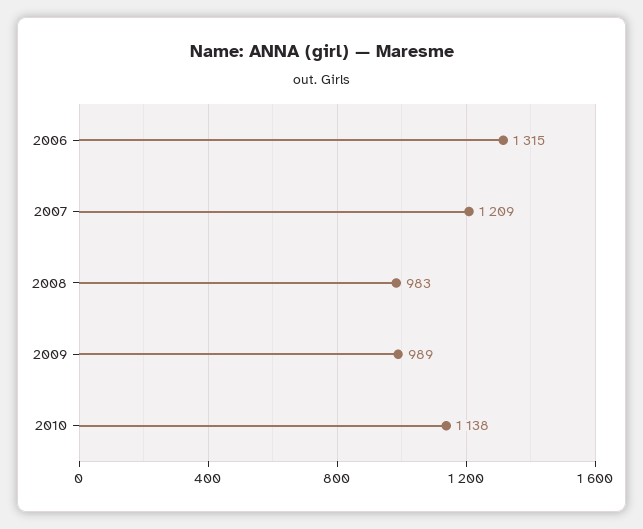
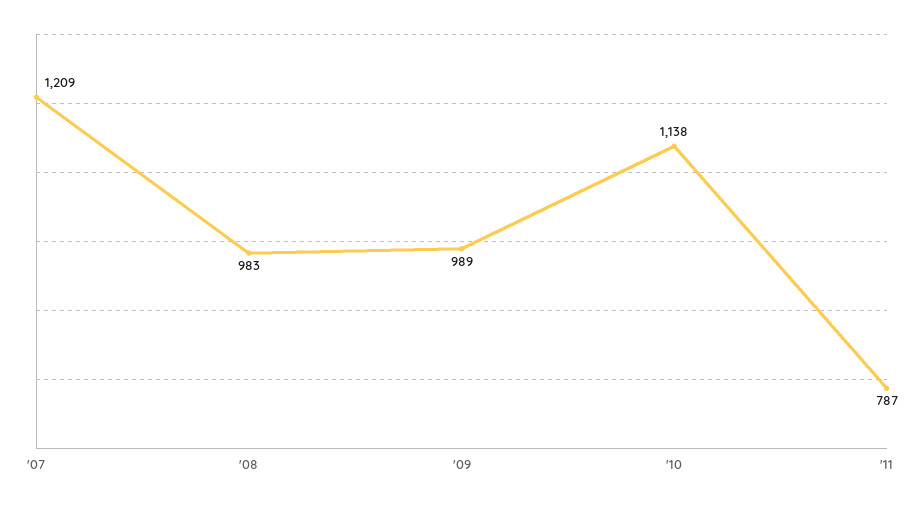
2006: 1315 -> none
'11: none -> 787

